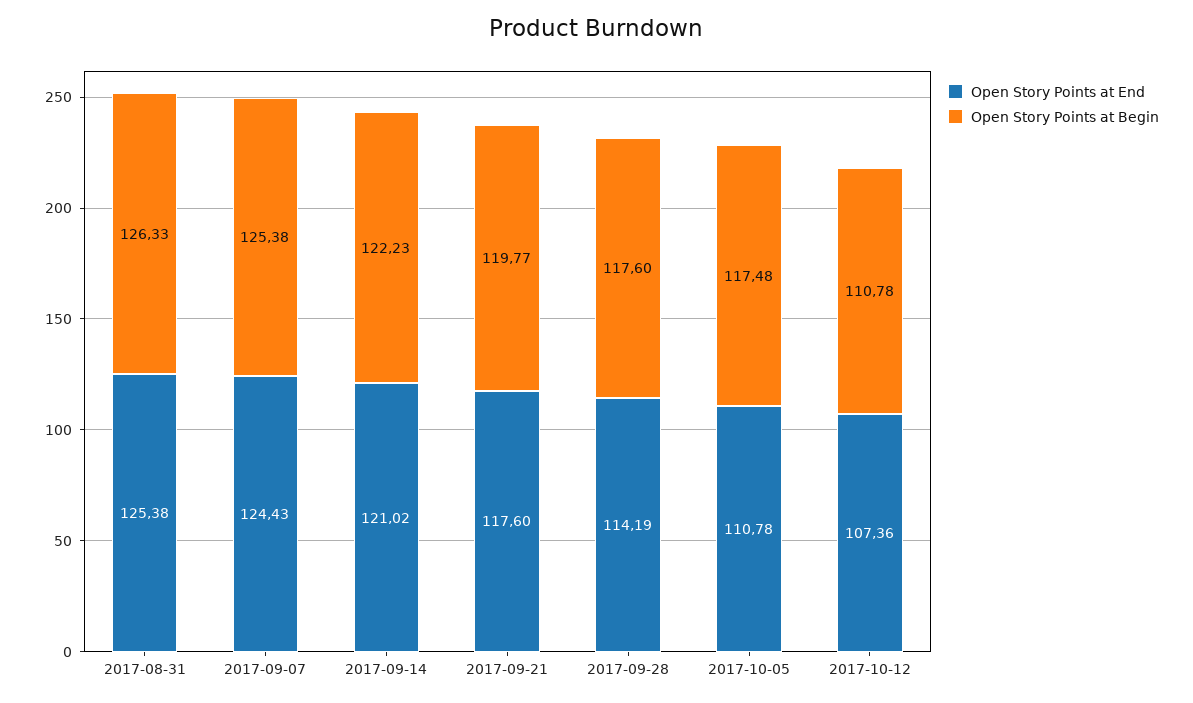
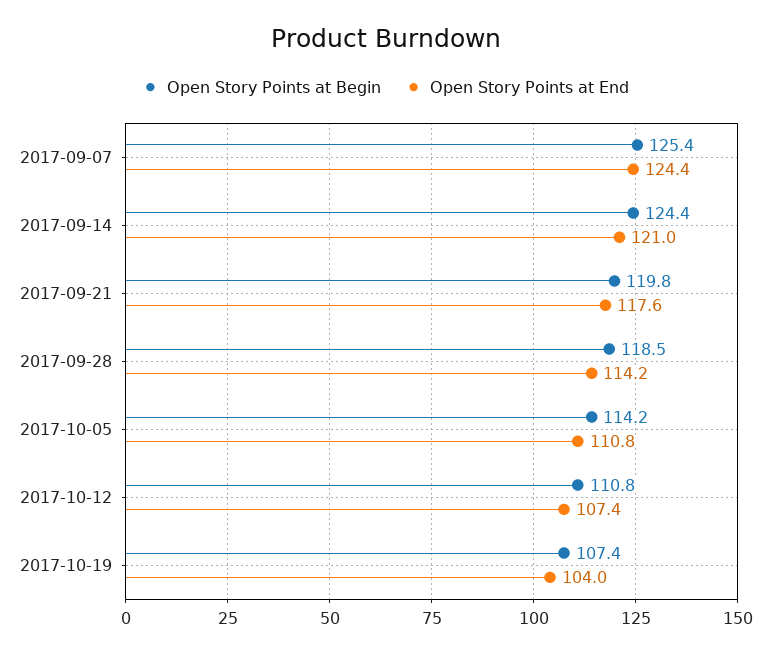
Open Story Points at End, 2017-08-31: 125.38 -> none
Open Story Points at Begin, 2017-08-31: 126.33 -> none
Open Story Points at Begin, 2017-09-14: 122.23 -> 124.4
Open Story Points at Begin, 2017-09-28: 117.6 -> 118.5
Open Story Points at Begin, 2017-10-05: 117.48 -> 114.2
Open Story Points at Begin, 2017-10-19: none -> 107.4
Open Story Points at End, 2017-10-19: none -> 104

